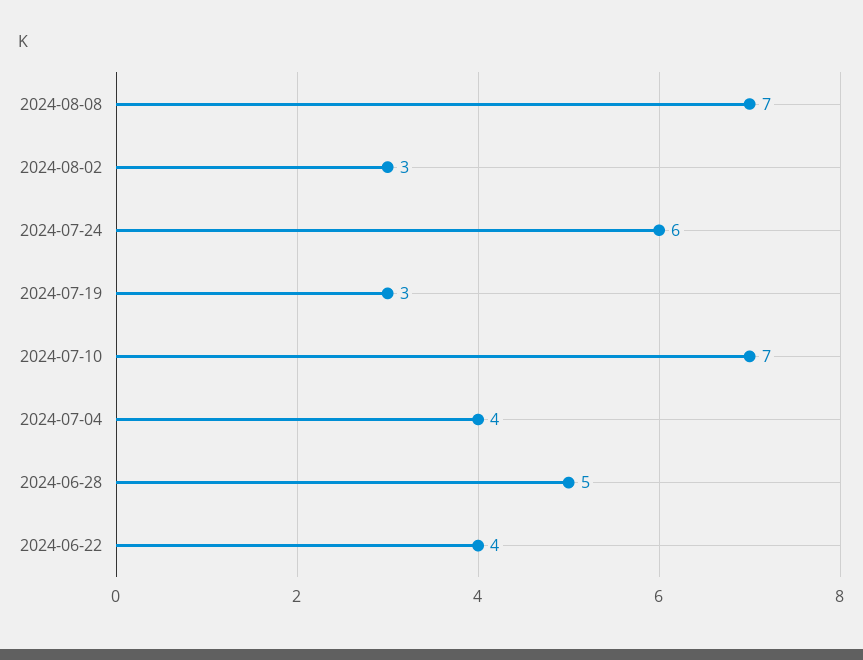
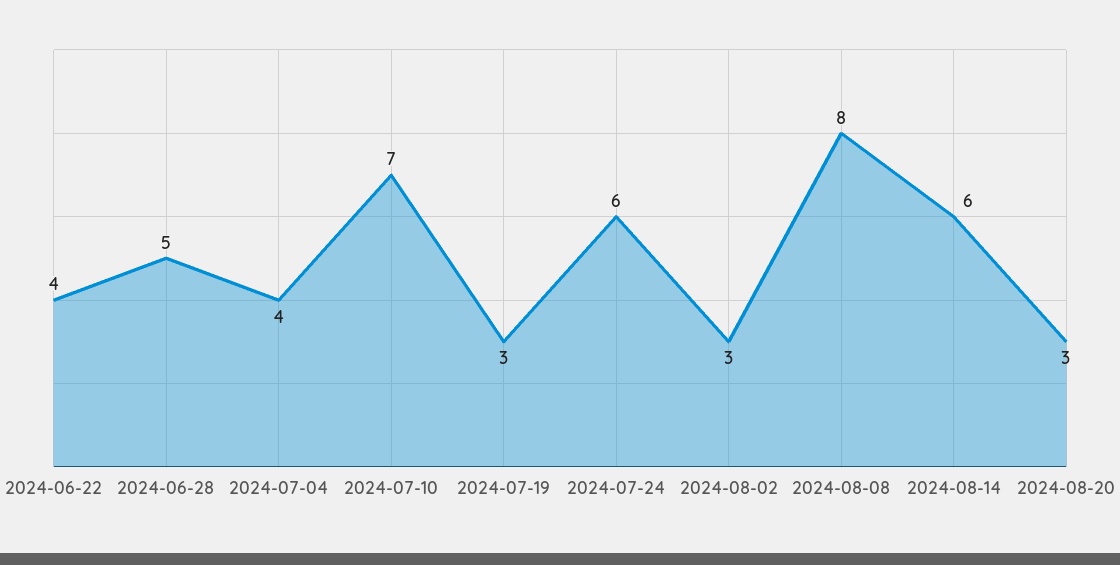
2024-08-08: 7 -> 8
2024-08-14: none -> 6
2024-08-20: none -> 3

